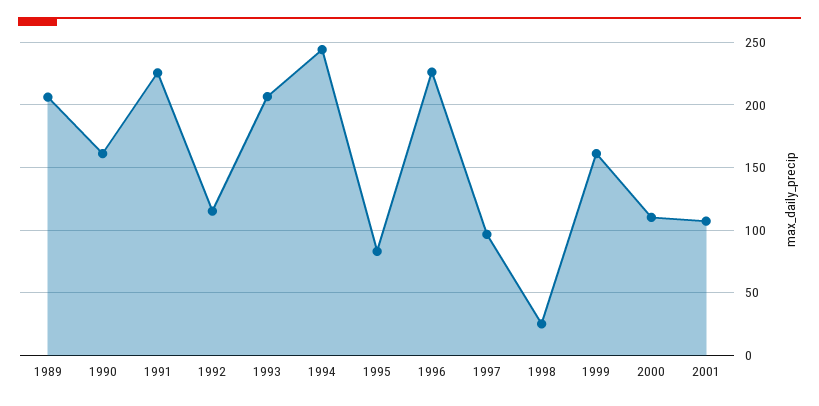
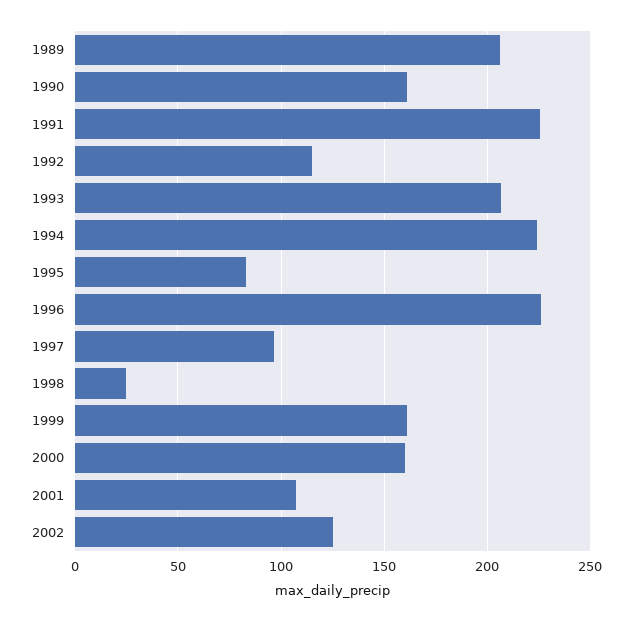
1994: 245 -> 225
2000: 110 -> 160
2002: none -> 125

